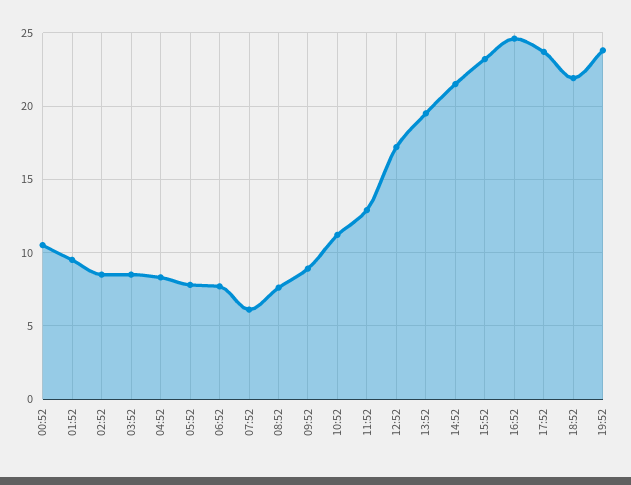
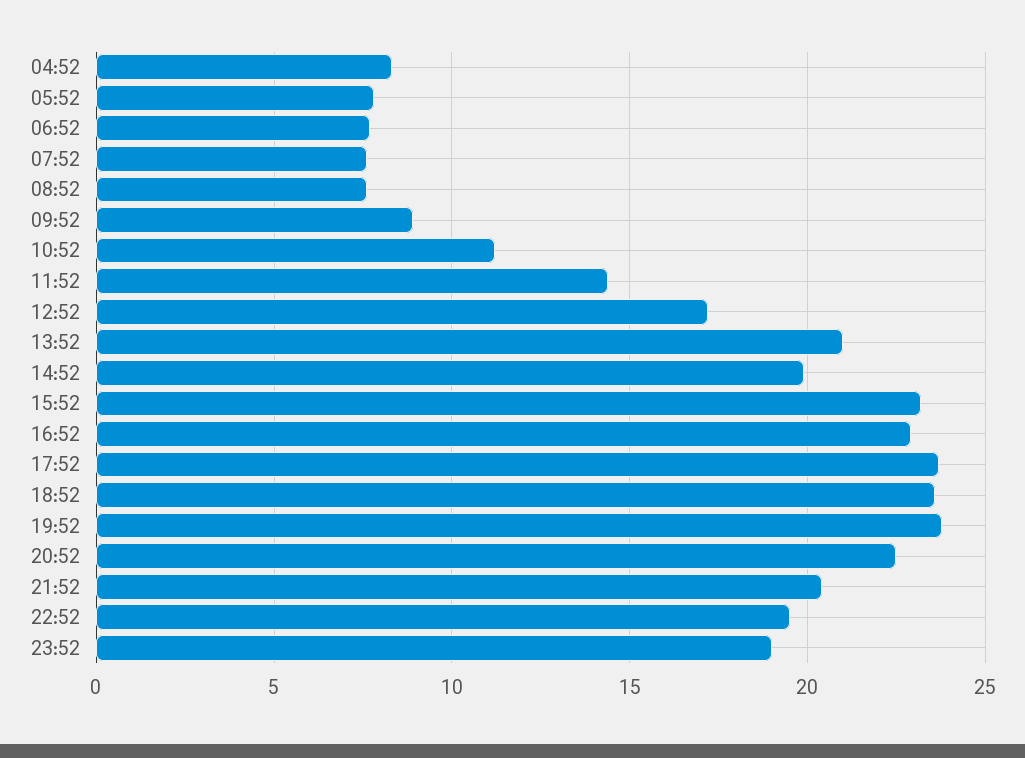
00:52: 10.5 -> none
01:52: 9.5 -> none
02:52: 8.5 -> none
03:52: 8.5 -> none
07:52: 6 -> 7.5
11:52: 13 -> 14.5
13:52: 19.5 -> 21
14:52: 21.5 -> 20
16:52: 24.5 -> 23
18:52: 22 -> 23.5
20:52: none -> 22.5
21:52: none -> 20.5
22:52: none -> 19.5
23:52: none -> 19

